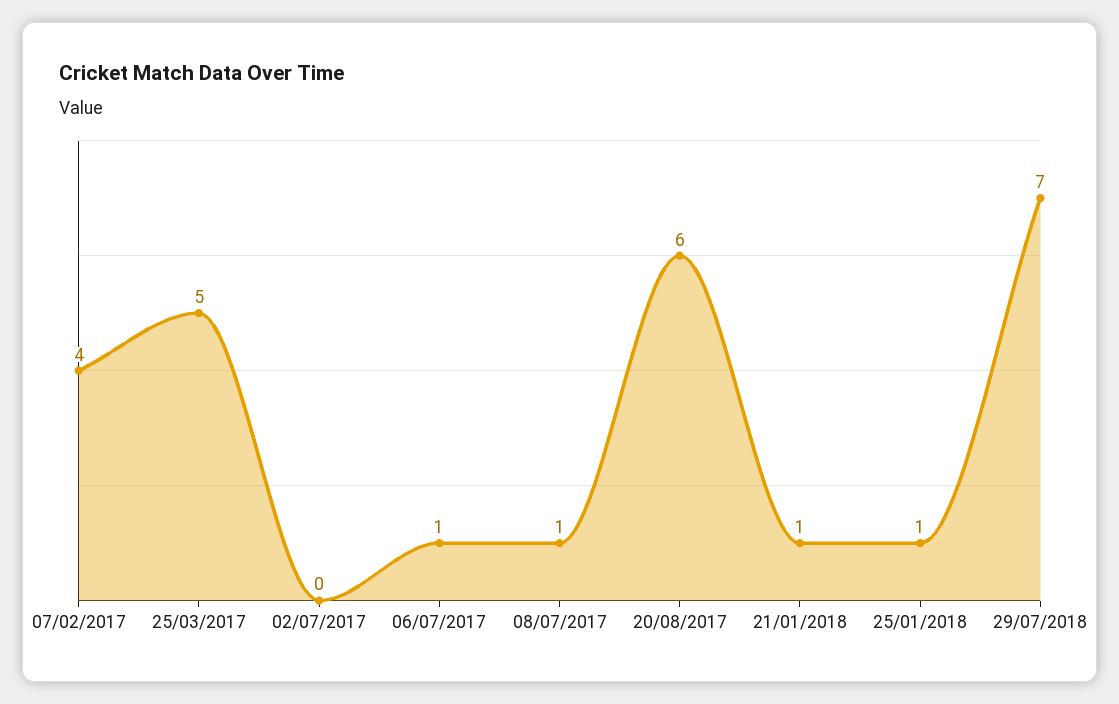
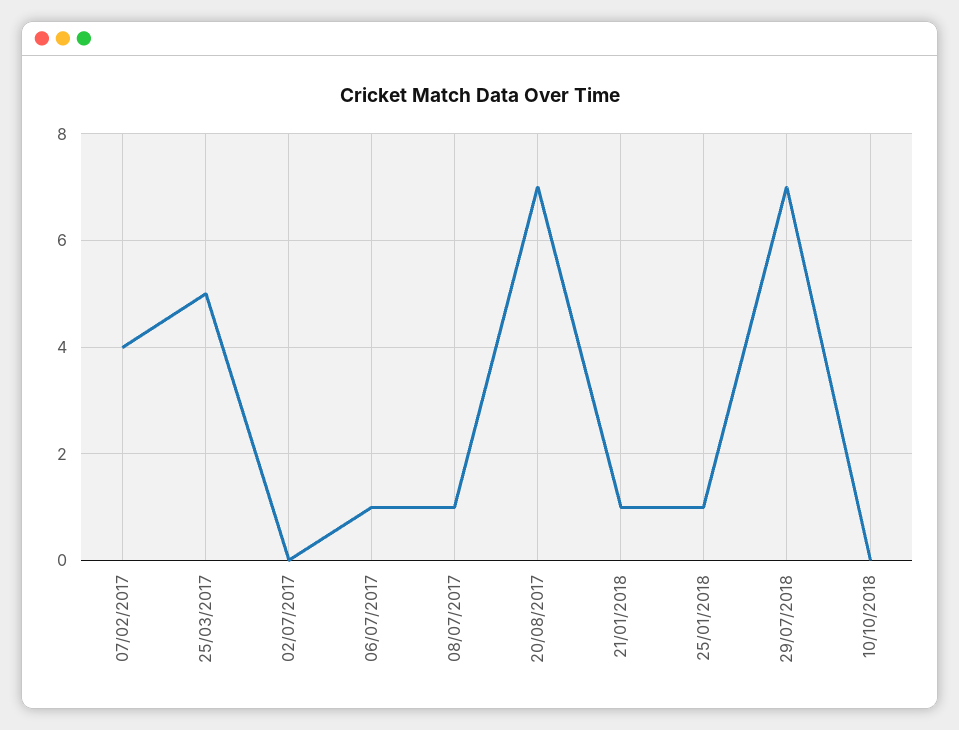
20/08/2017: 6 -> 7
10/10/2018: none -> 0

